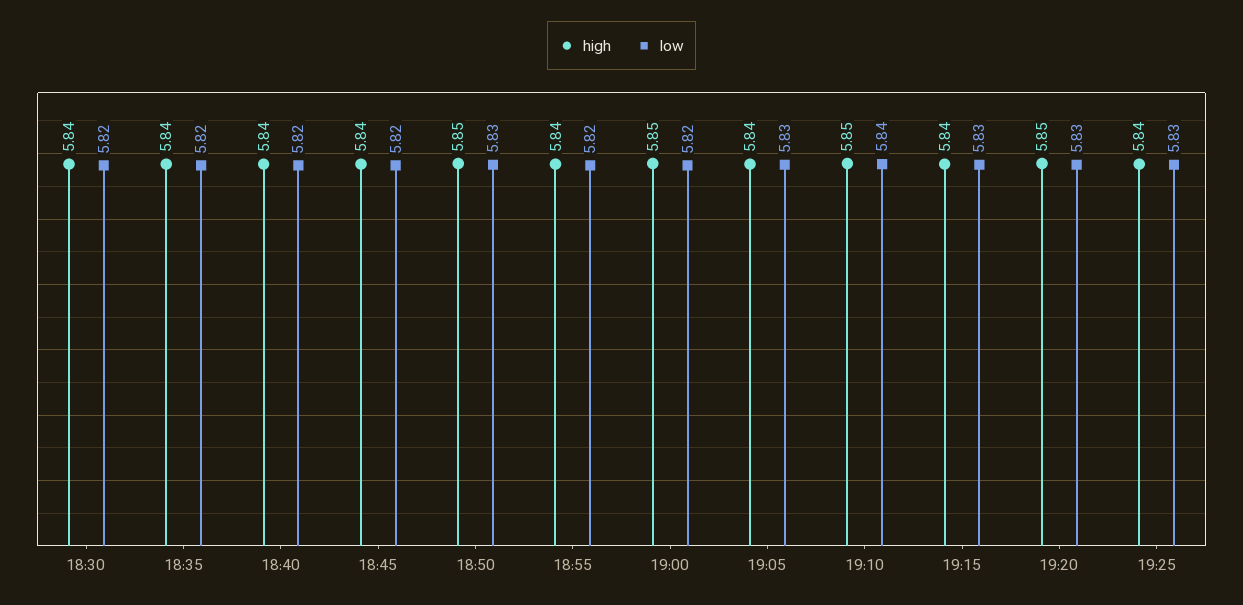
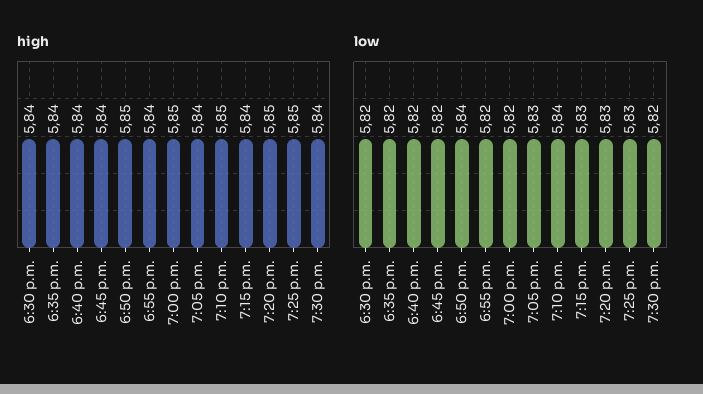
low, 18:50: 5.83 -> 5.84
high, 19:25: 5.84 -> 5.85
high, 7:30 p.m.: none -> 5.84
low, 7:30 p.m.: none -> 5.82

